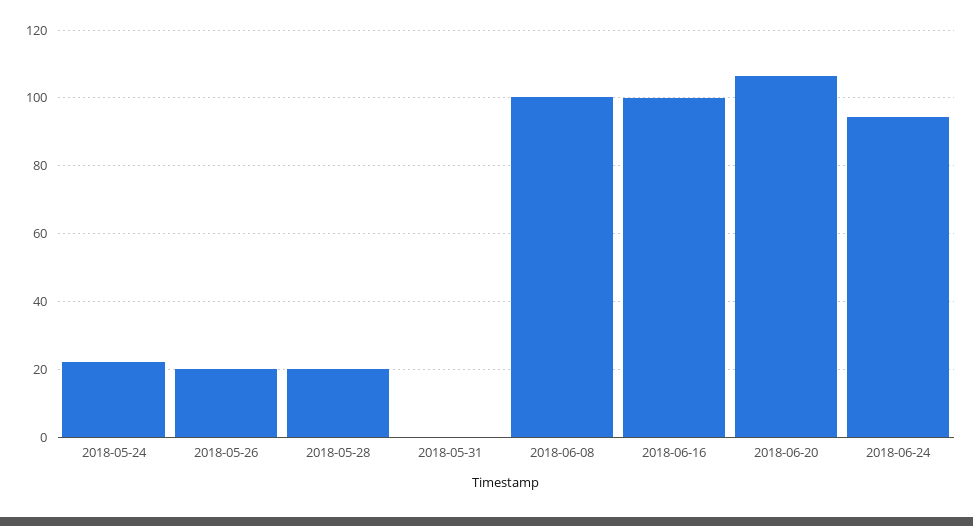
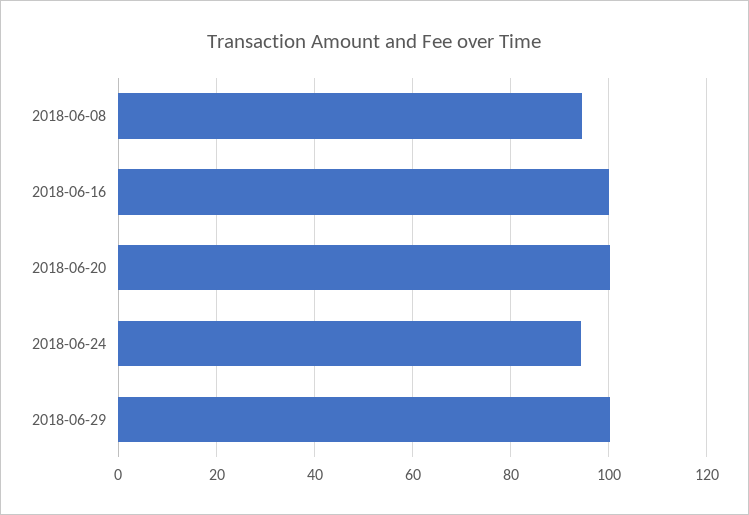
2018-05-24: 22 -> none
2018-05-26: 20 -> none
2018-05-28: 20 -> none
2018-05-31: 0 -> none
2018-06-08: 100 -> 94
2018-06-20: 106 -> 100
2018-06-29: none -> 100

